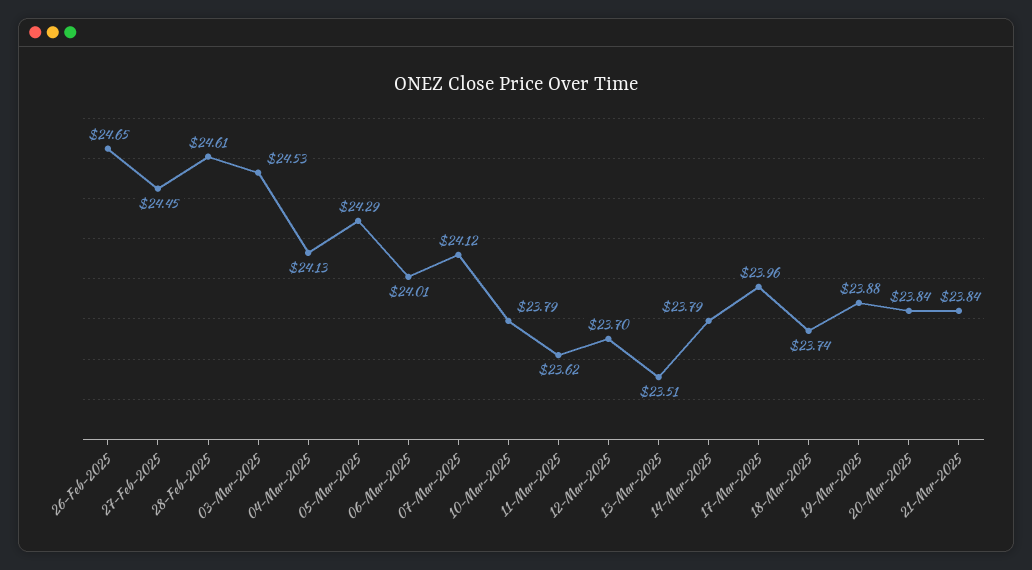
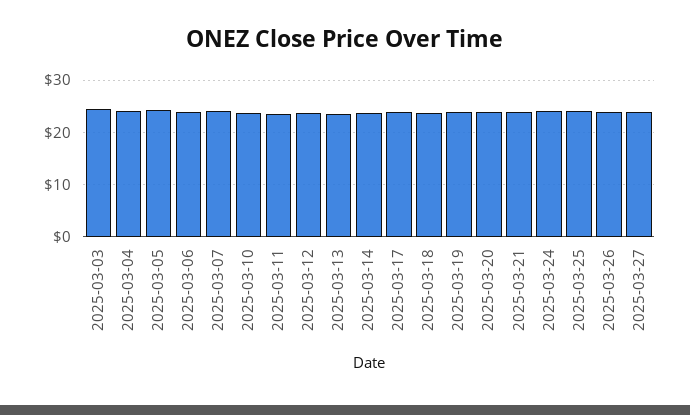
26-Feb-2025: 24.65 -> none
27-Feb-2025: 24.45 -> none
28-Feb-2025: 24.61 -> none
2025-03-24: none -> 24
2025-03-25: none -> 24
2025-03-26: none -> 24
2025-03-27: none -> 24

